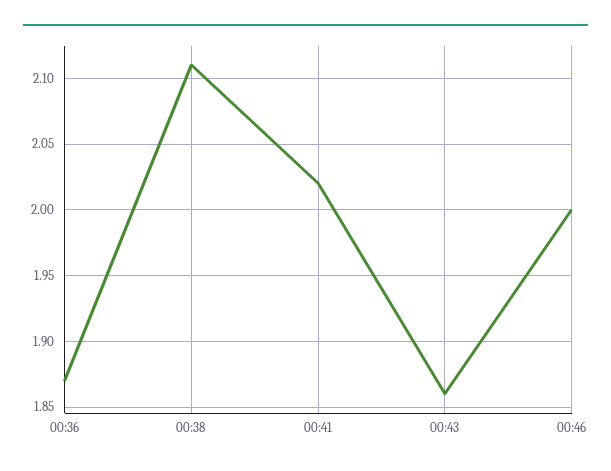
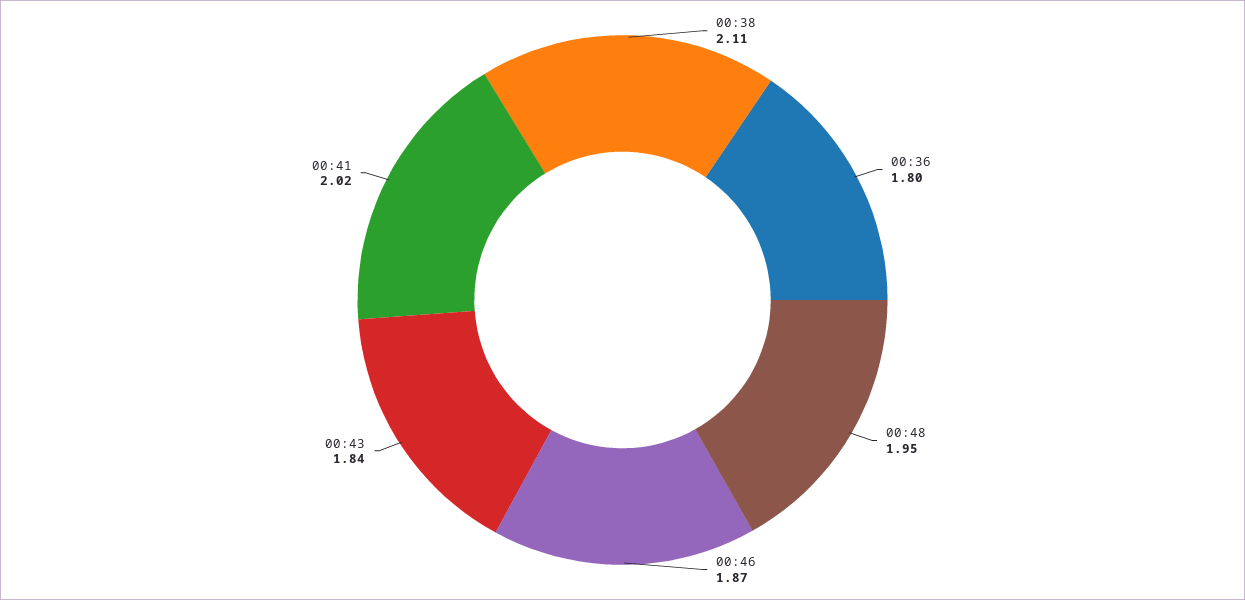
00:36: 1.87 -> 1.8
00:43: 1.86 -> 1.84
00:46: 2 -> 1.87
00:48: none -> 1.95

